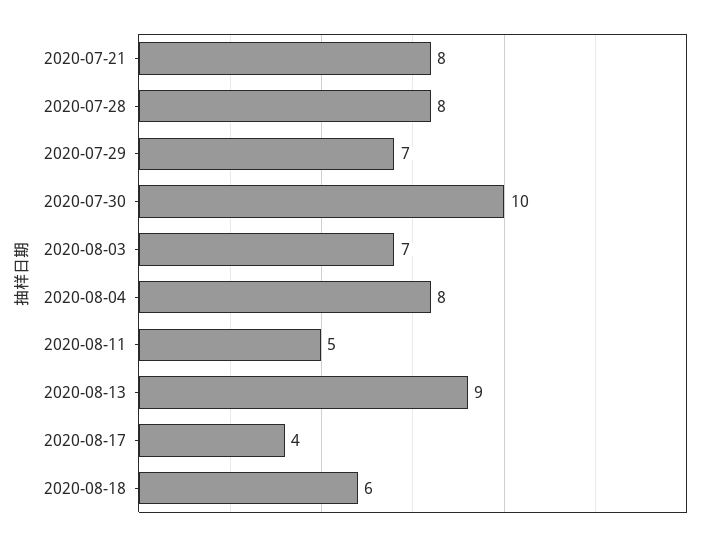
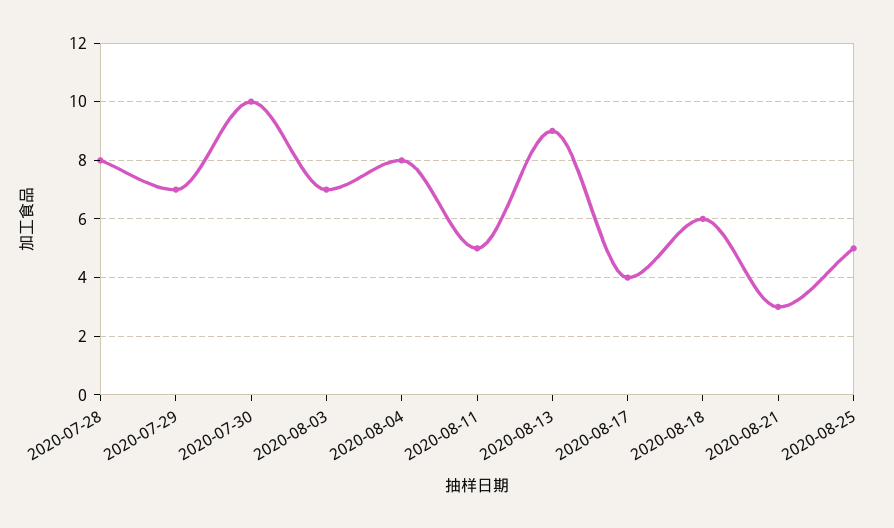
2020-07-21: 8 -> none
2020-08-21: none -> 3
2020-08-25: none -> 5

